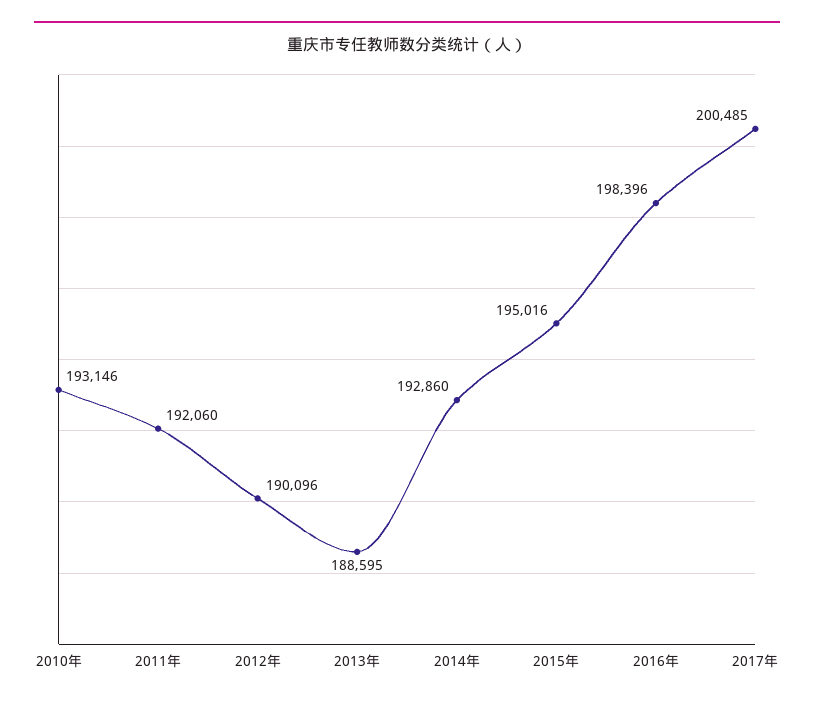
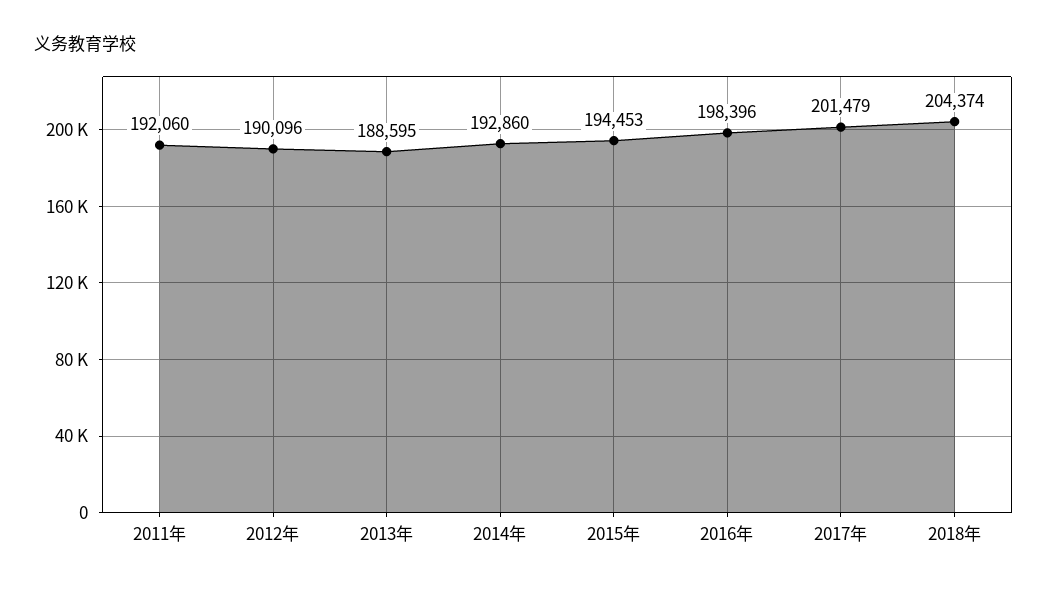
2010年: 193146 -> none
2015年: 195016 -> 194453
2017年: 200485 -> 201479
2018年: none -> 204374

